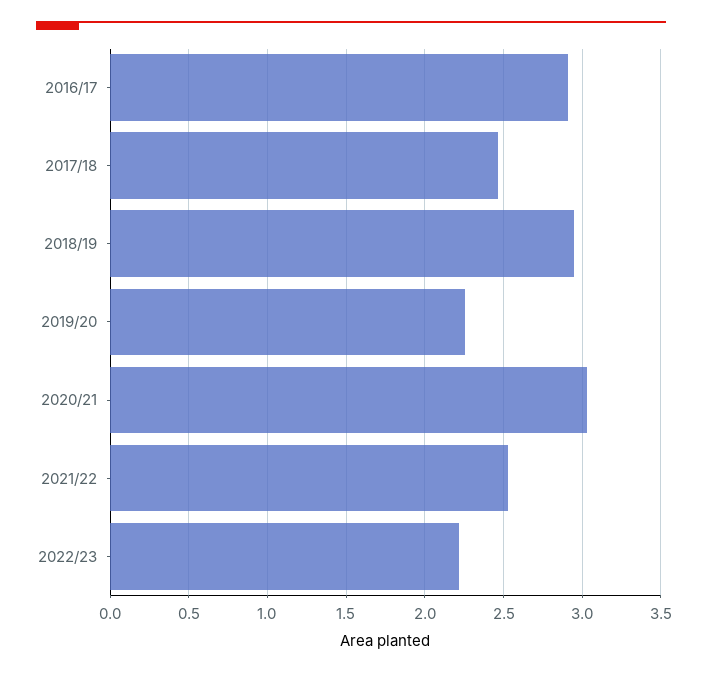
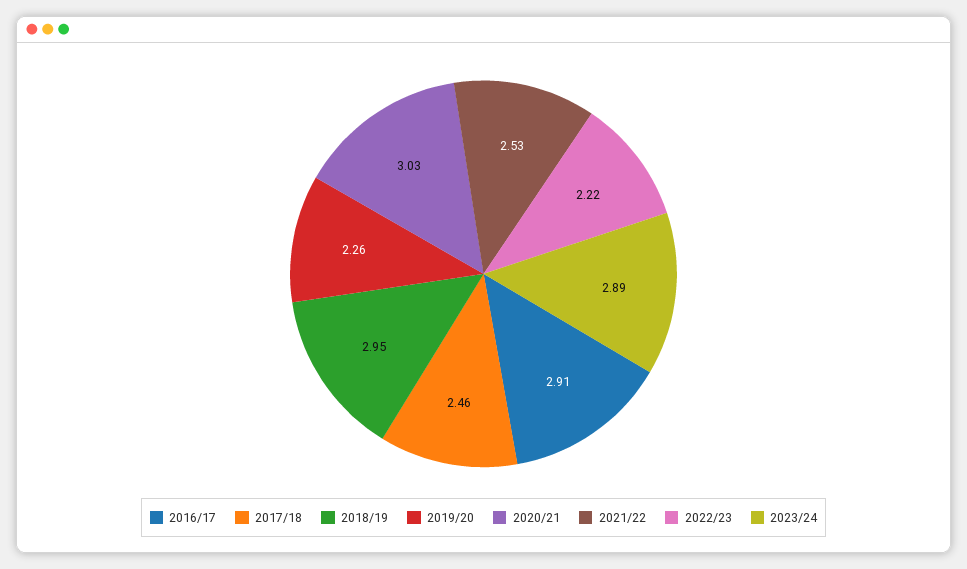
2023/24: none -> 2.89

